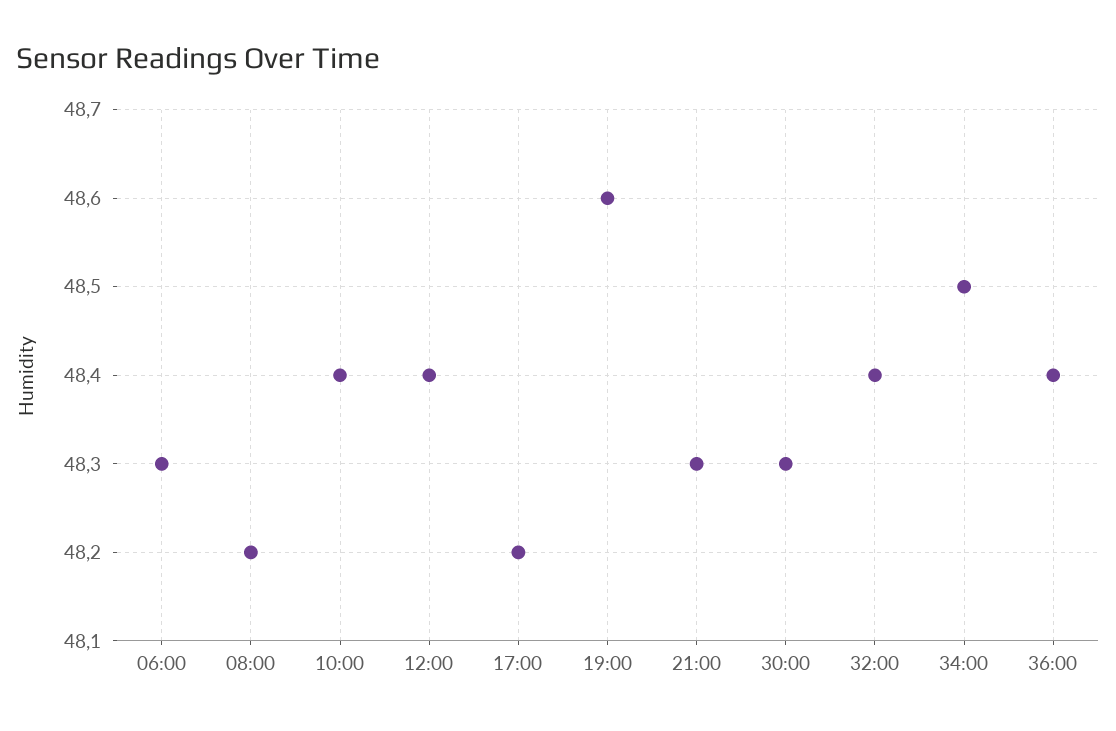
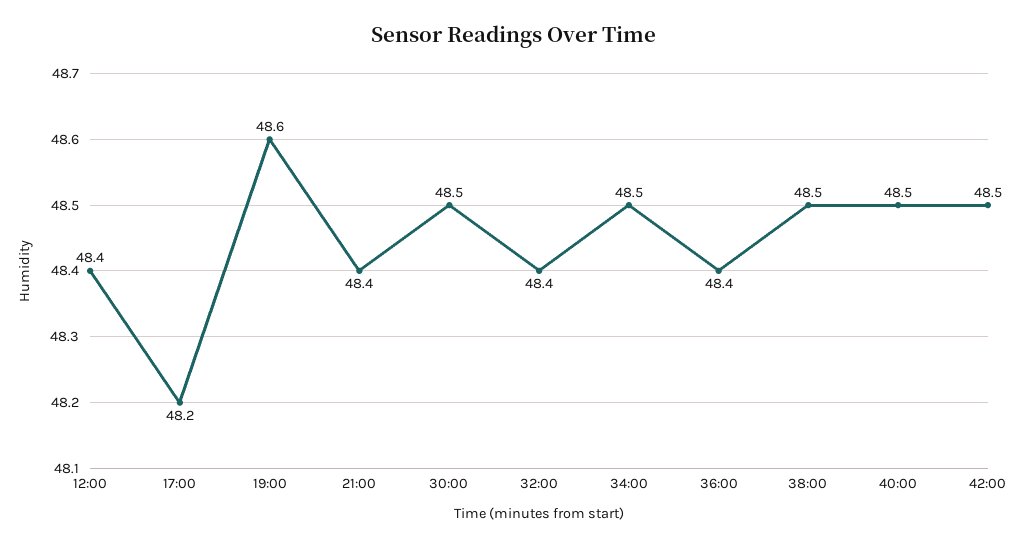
06:00: 48.3 -> none
08:00: 48.2 -> none
10:00: 48.4 -> none
21:00: 48.3 -> 48.4
30:00: 48.3 -> 48.5
38:00: none -> 48.5
40:00: none -> 48.5
42:00: none -> 48.5

